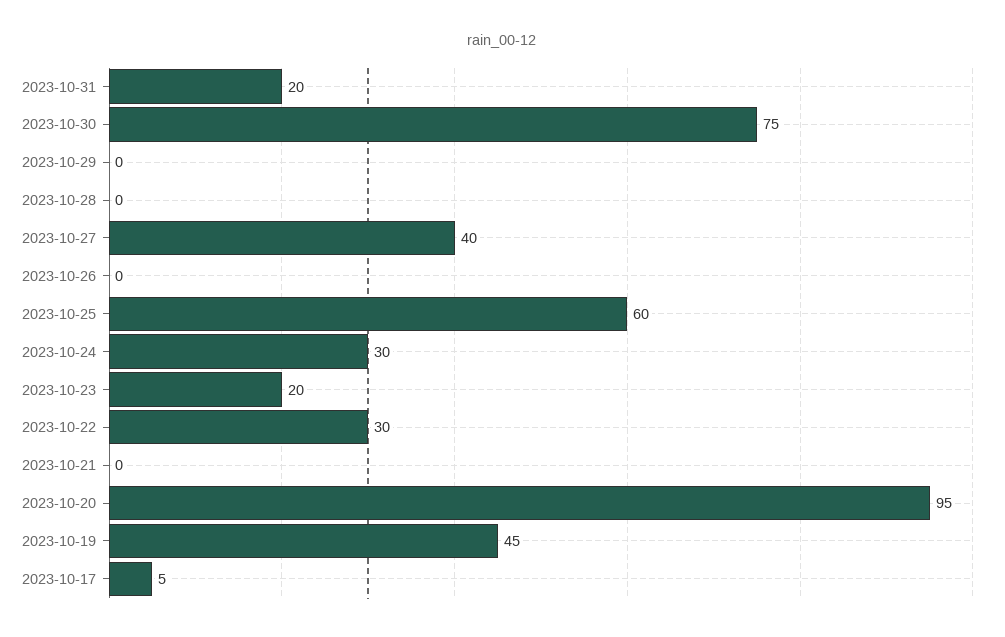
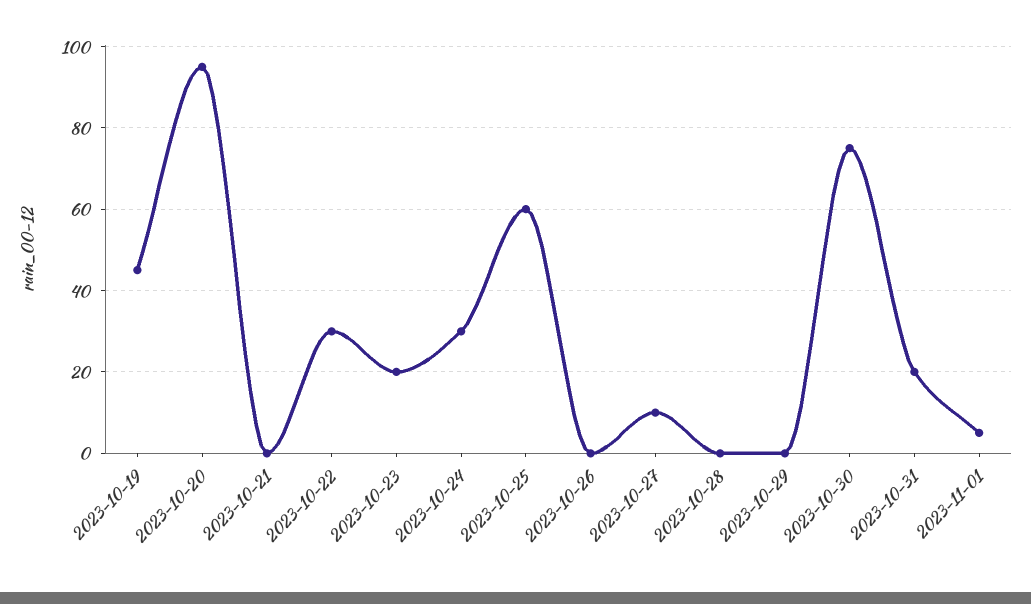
2023-10-27: 40 -> 10
2023-10-17: 5 -> none
2023-11-01: none -> 5

